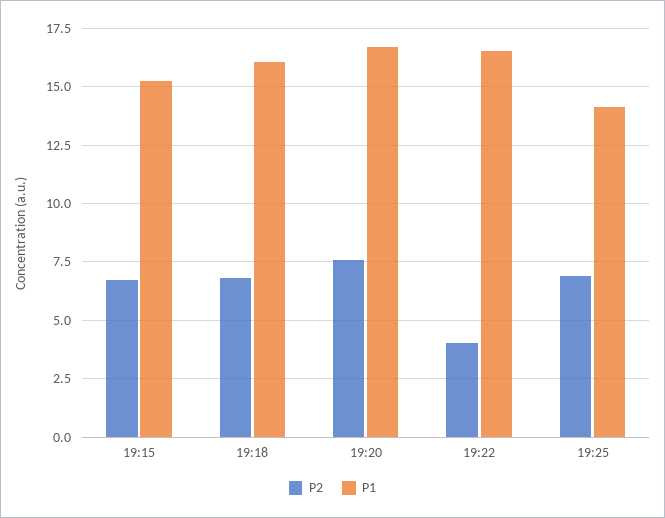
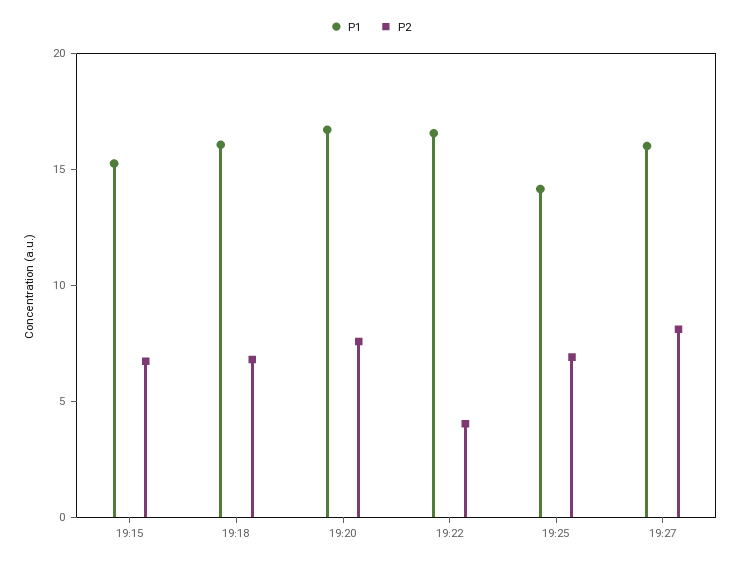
P1, 19:27: none -> 16
P2, 19:27: none -> 8

